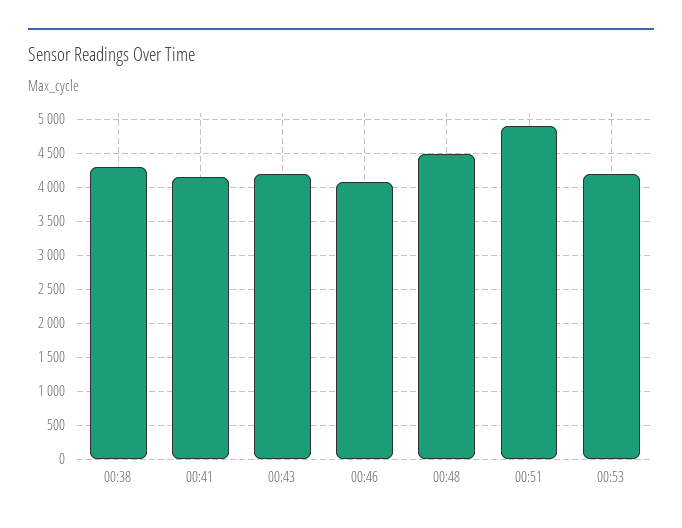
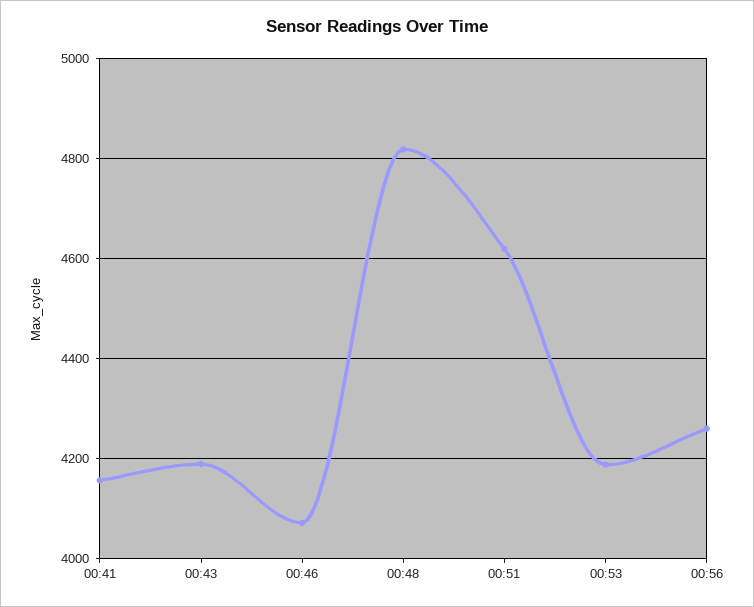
00:38: 4300 -> none
00:48: 4500 -> 4820
00:51: 4900 -> 4620
00:56: none -> 4260

